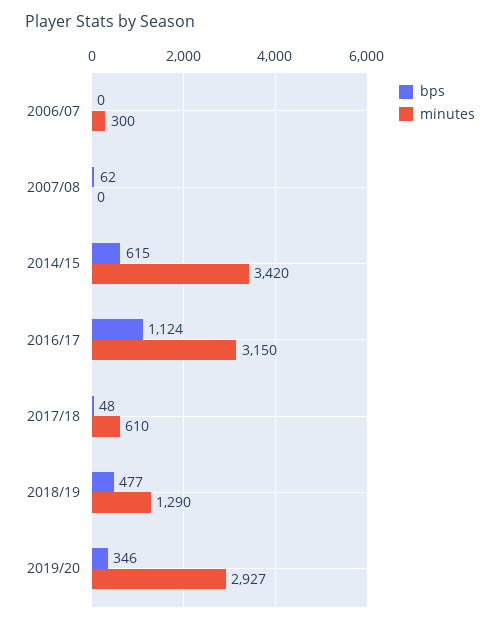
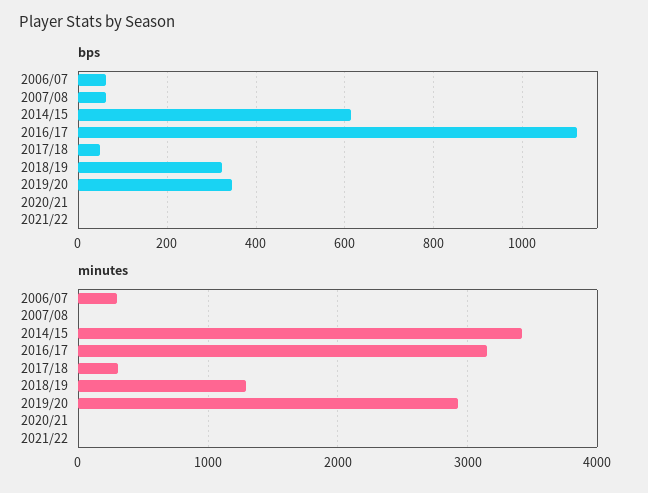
bps, 2006/07: 0 -> 60
minutes, 2017/18: 610 -> 300
bps, 2018/19: 477 -> 320
bps, 2020/21: none -> 0
bps, 2021/22: none -> 0
minutes, 2020/21: none -> 0
minutes, 2021/22: none -> 0

